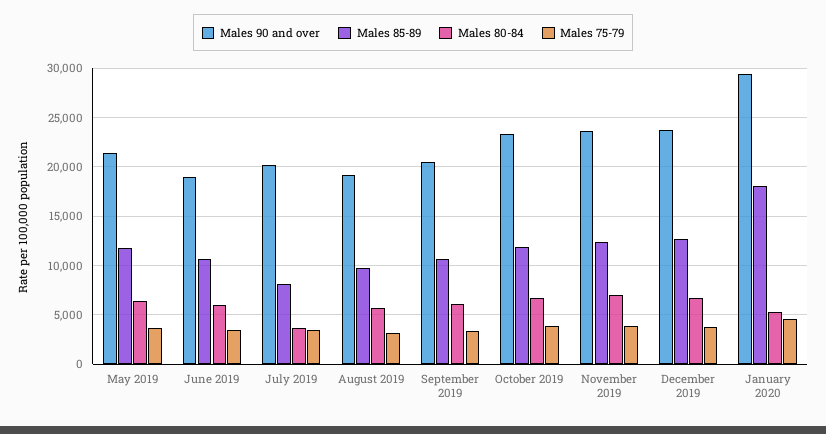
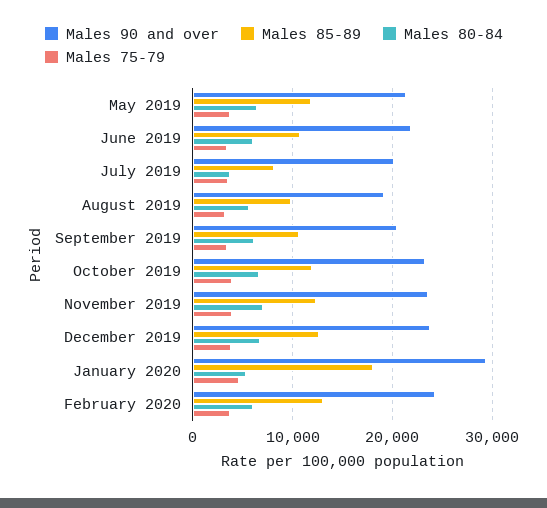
Males 90 and over, June 2019: 19000 -> 22000
Males 90 and over, February 2020: none -> 24000
Males 85-89, February 2020: none -> 13000
Males 80-84, February 2020: none -> 6000
Males 75-79, February 2020: none -> 4000

